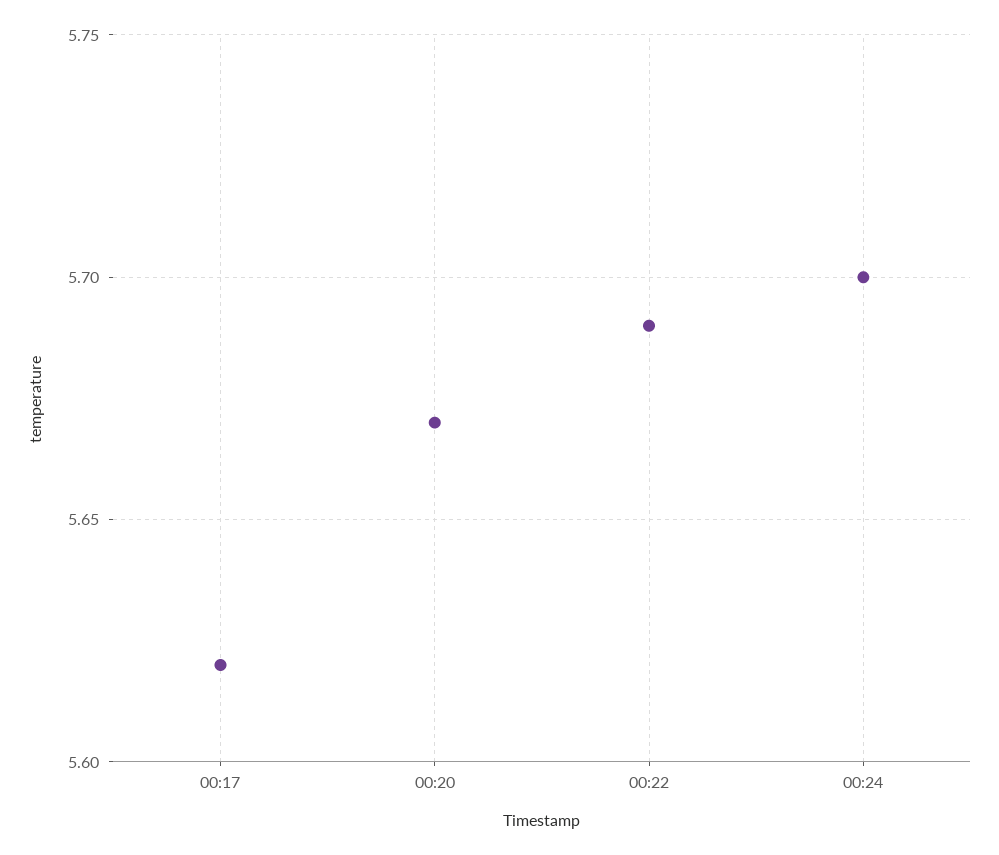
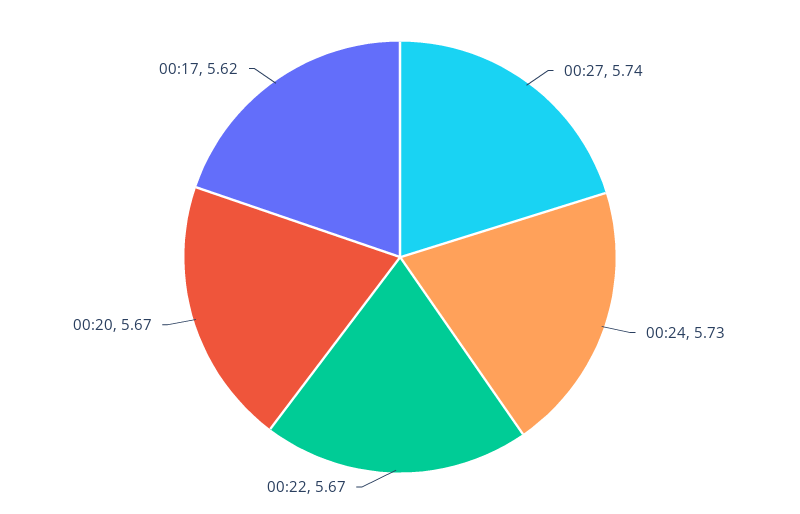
00:22: 5.69 -> 5.67
00:24: 5.7 -> 5.73
00:27: none -> 5.74

